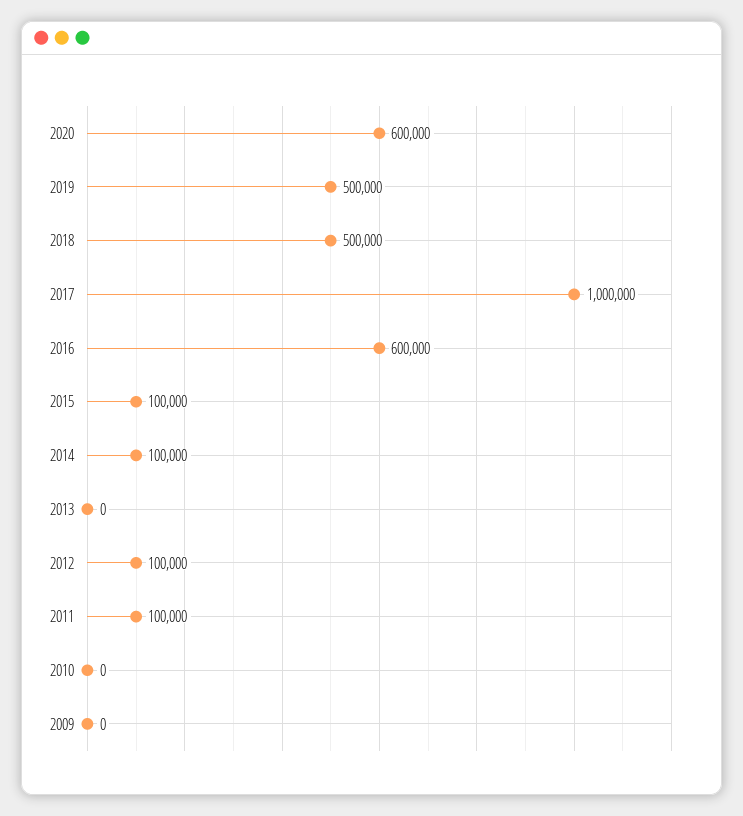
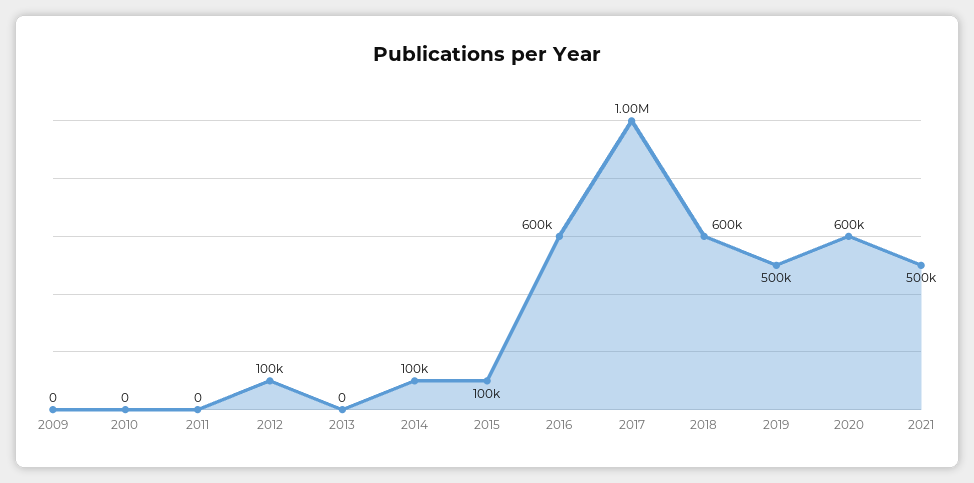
2018: 500000 -> 600000
2011: 100000 -> 0
2021: none -> 500000

